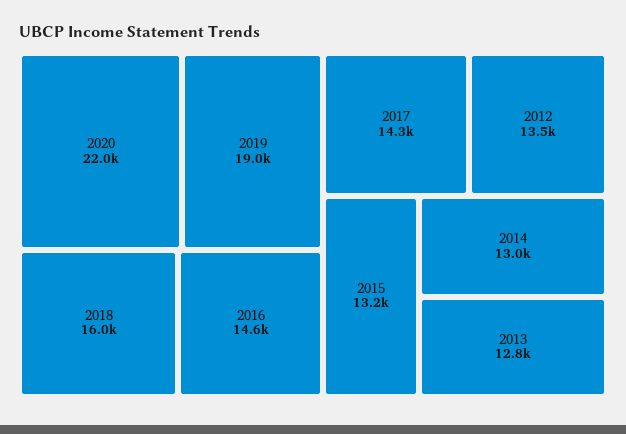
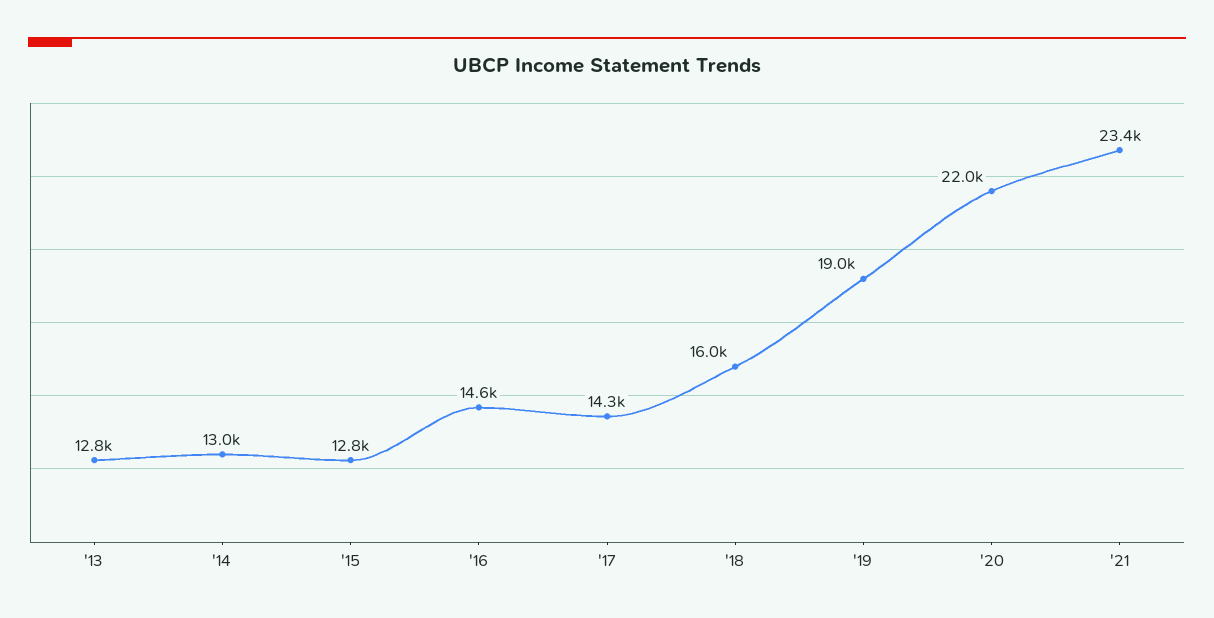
2012: 13500 -> none
2015: 13200 -> 12800
'21: none -> 23400

